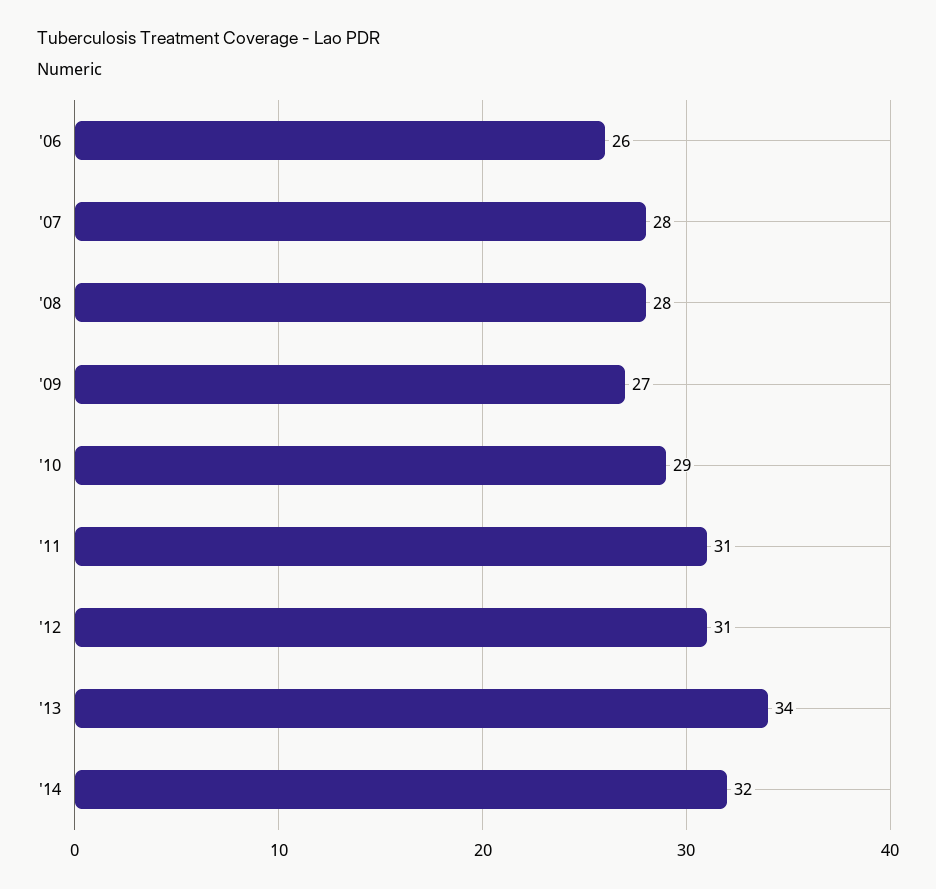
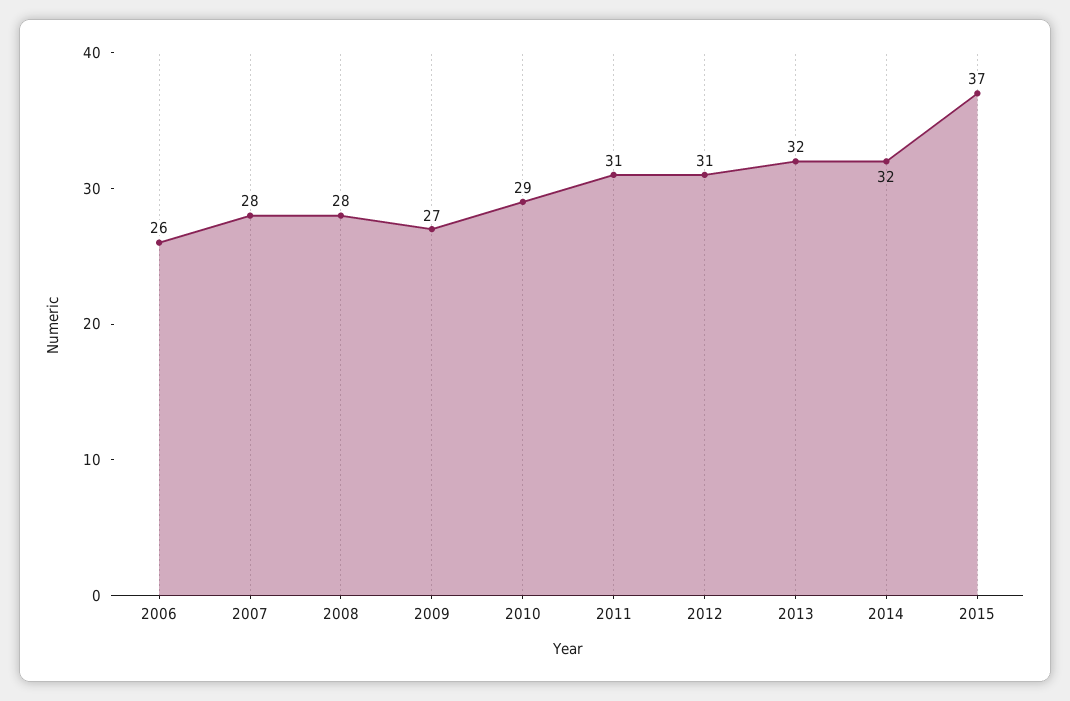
'13: 34 -> 32
2015: none -> 37

